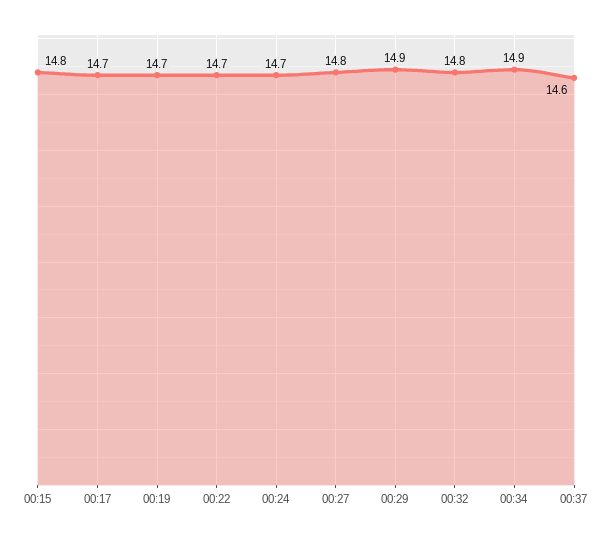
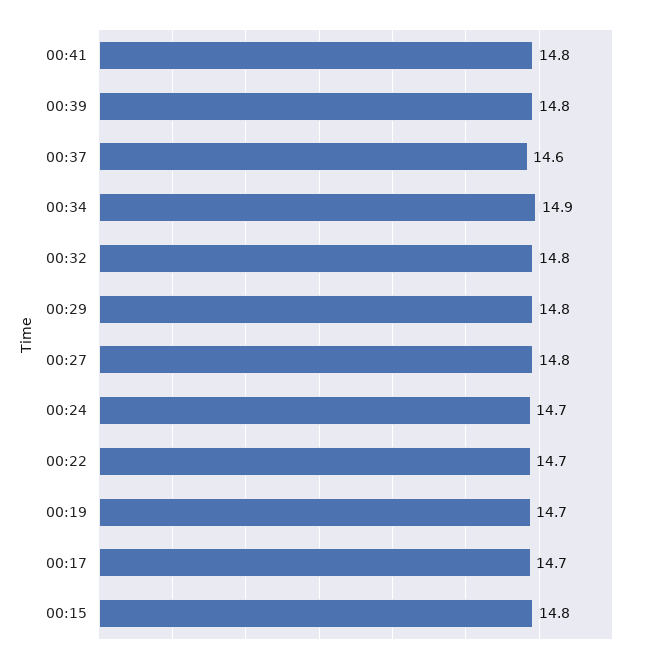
00:29: 14.9 -> 14.8
00:41: none -> 14.8
00:39: none -> 14.8

